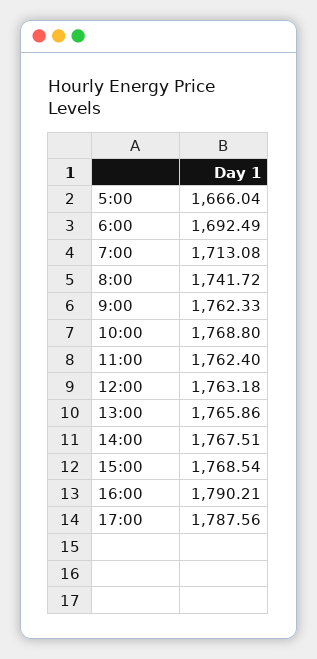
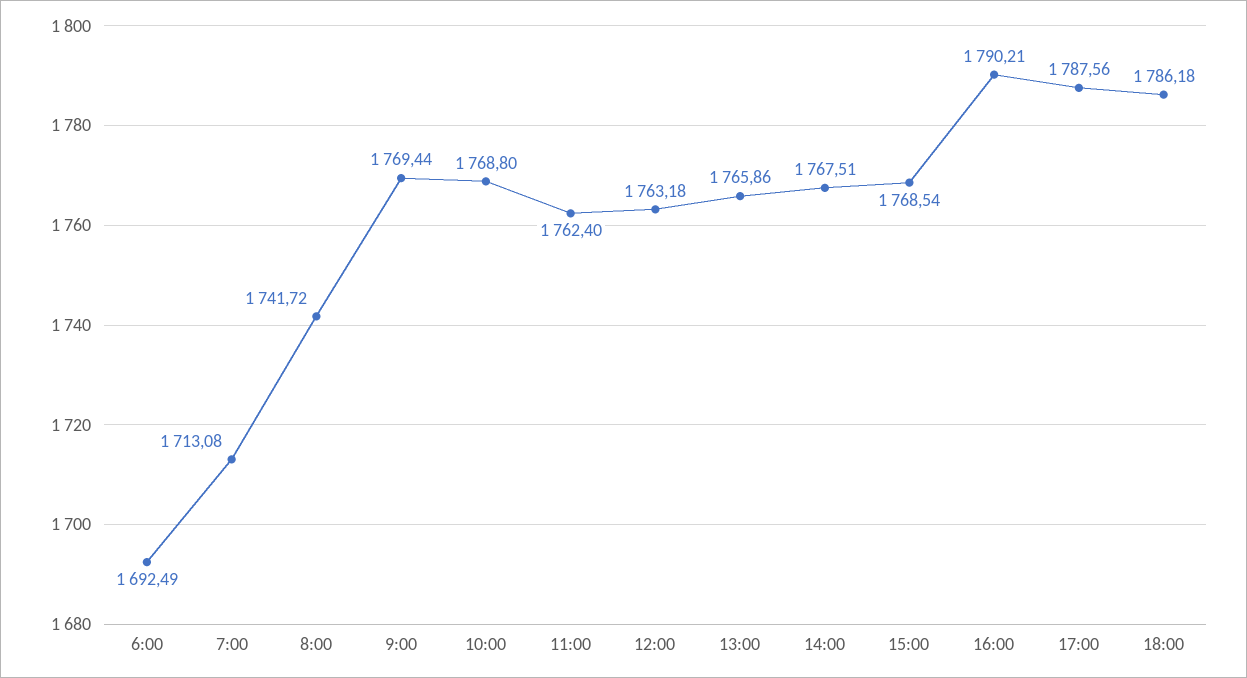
5:00: 1666.04 -> none
9:00: 1762.33 -> 1769.44
18:00: none -> 1786.18

